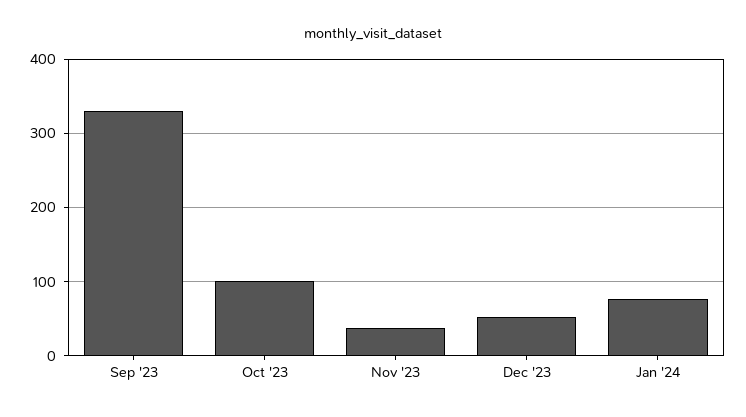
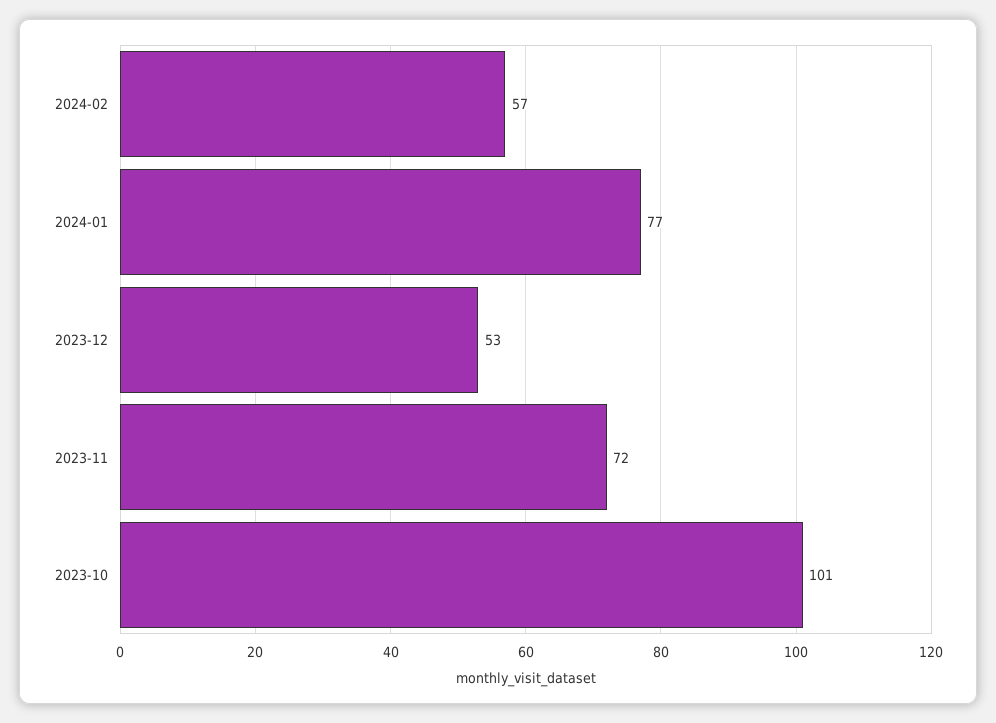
Sep '23: 330 -> none
Nov '23: 40 -> 72
2024-02: none -> 57

